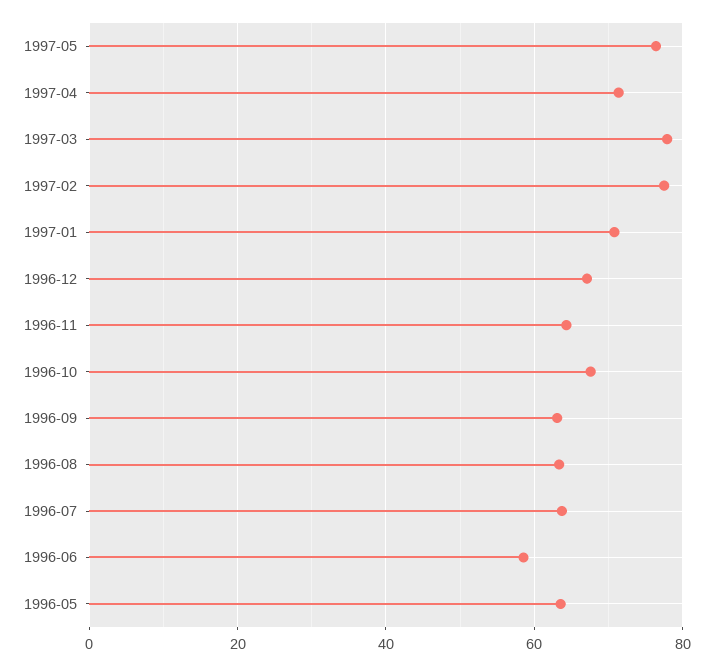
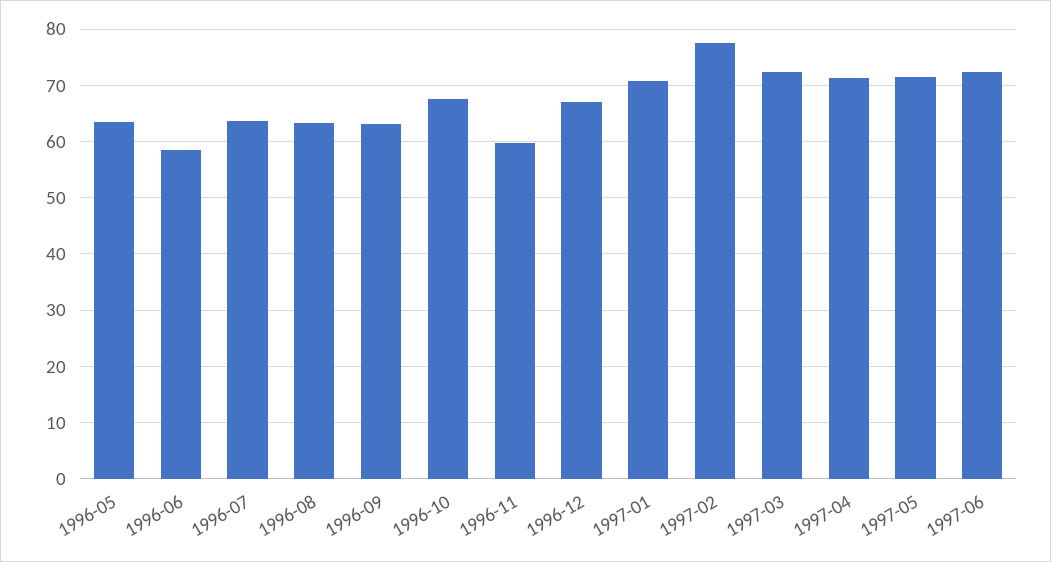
1997-05: 76 -> 72
1997-03: 78 -> 72
1996-11: 64 -> 60
1997-06: none -> 72

